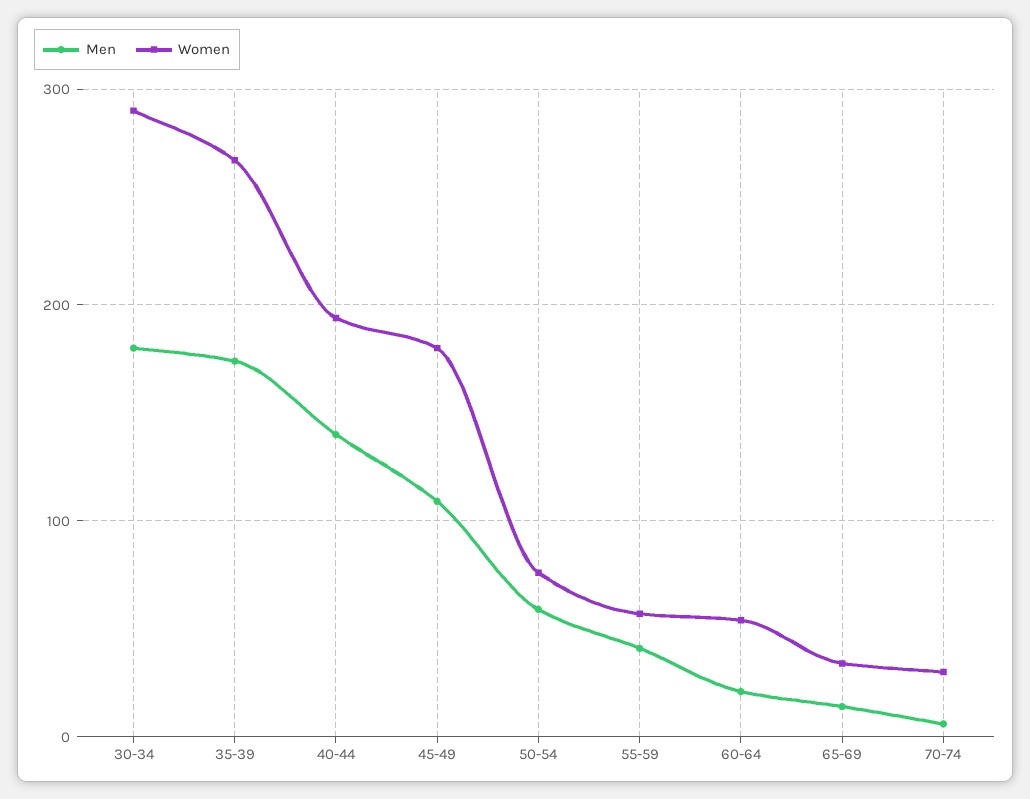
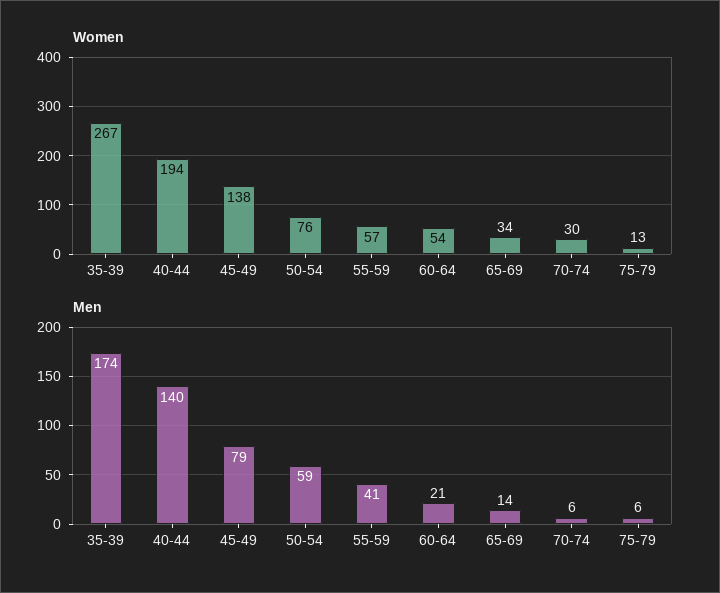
Men, 30-34: 180 -> none
Women, 30-34: 290 -> none
Men, 45-49: 110 -> 79
Women, 45-49: 180 -> 138
Women, 75-79: none -> 13
Men, 75-79: none -> 6

